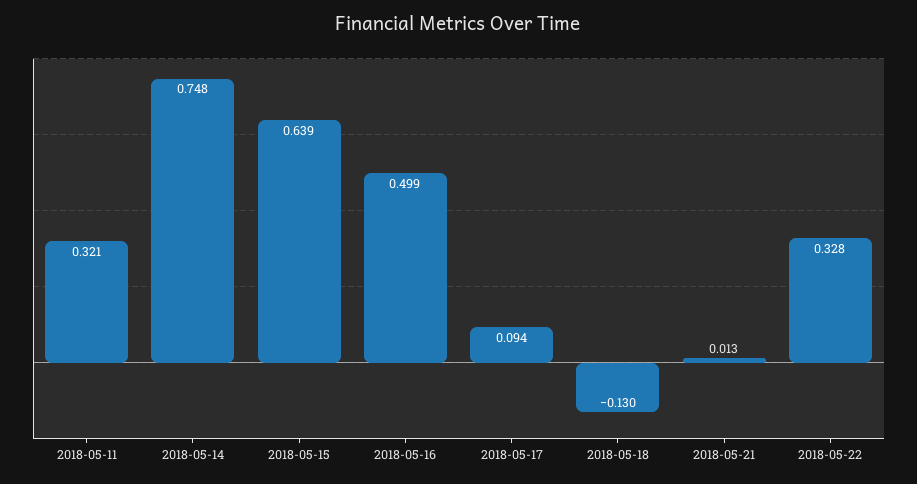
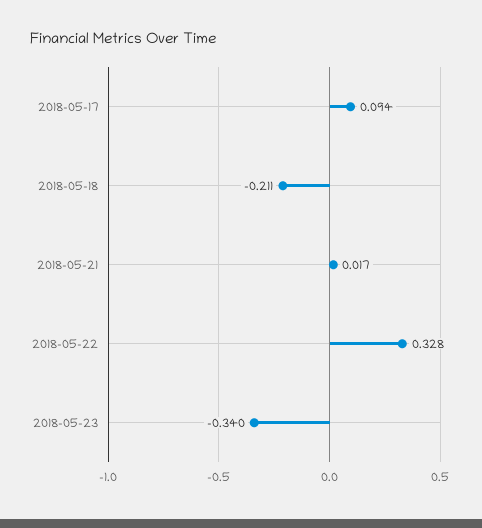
2018-05-11: 0.321 -> none
2018-05-14: 0.748 -> none
2018-05-15: 0.639 -> none
2018-05-16: 0.499 -> none
2018-05-18: -0.13 -> -0.211
2018-05-21: 0.013 -> 0.017
2018-05-23: none -> -0.34

